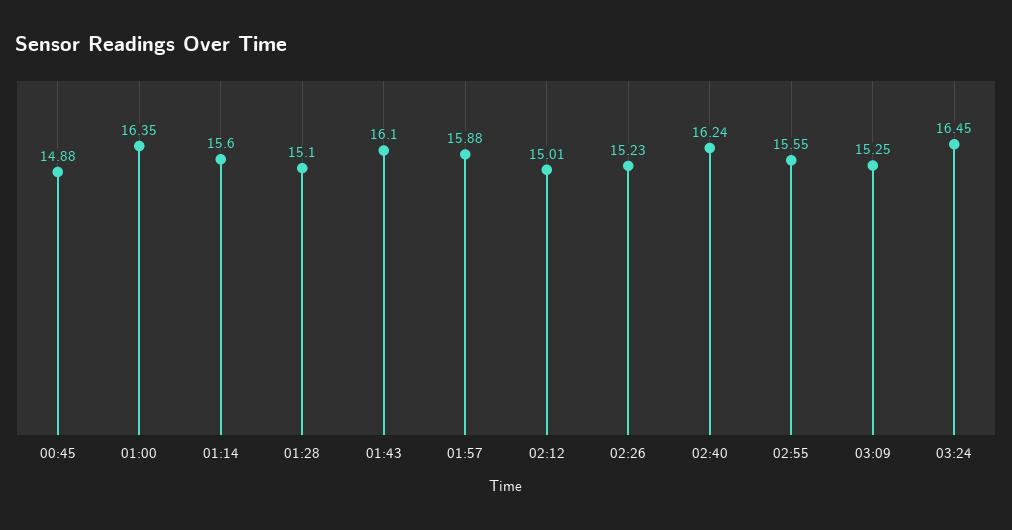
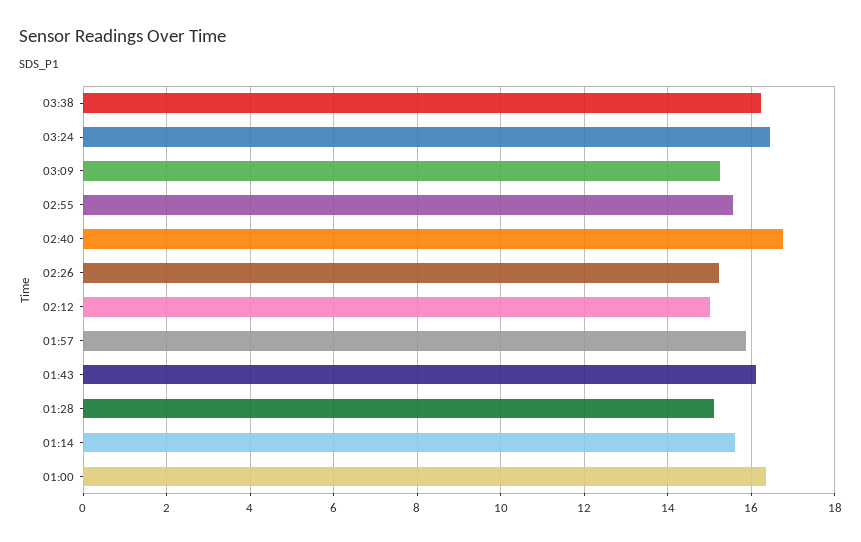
00:45: 14.88 -> none
02:40: 16.24 -> 16.8
03:38: none -> 16.2

